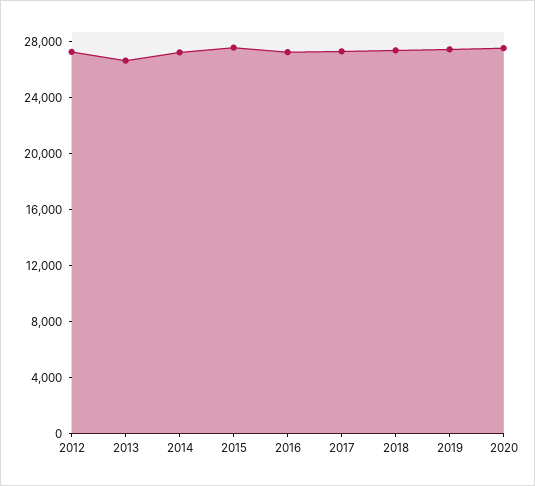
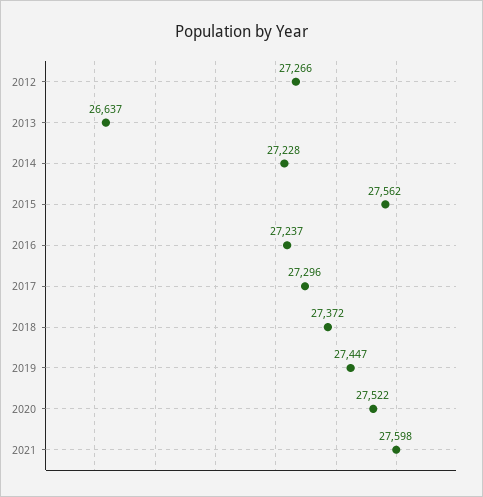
2021: none -> 27598

